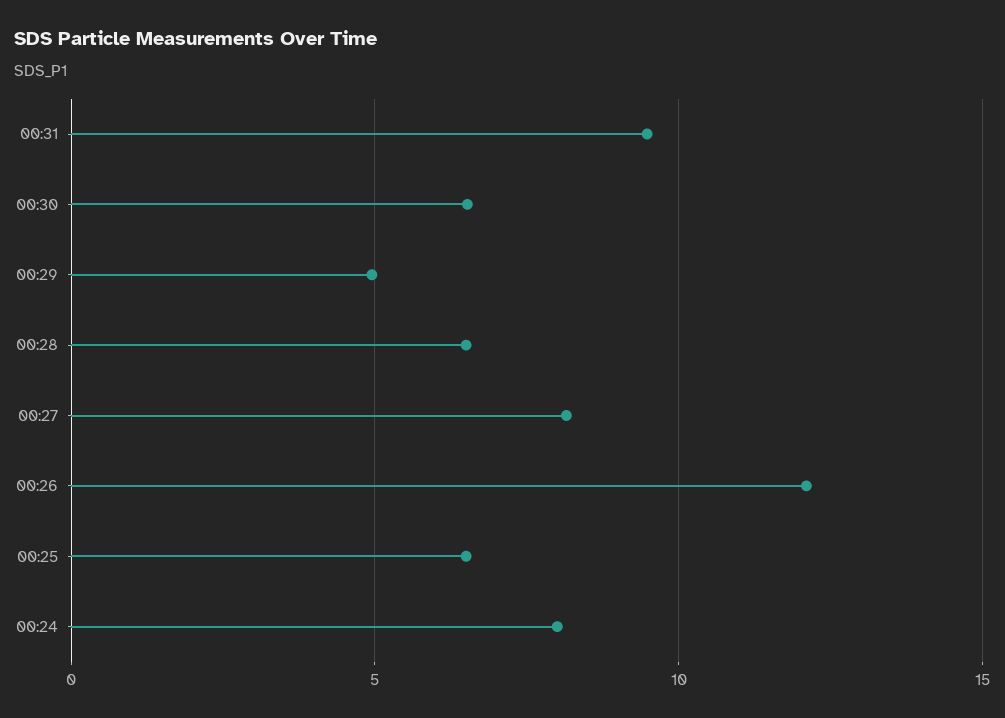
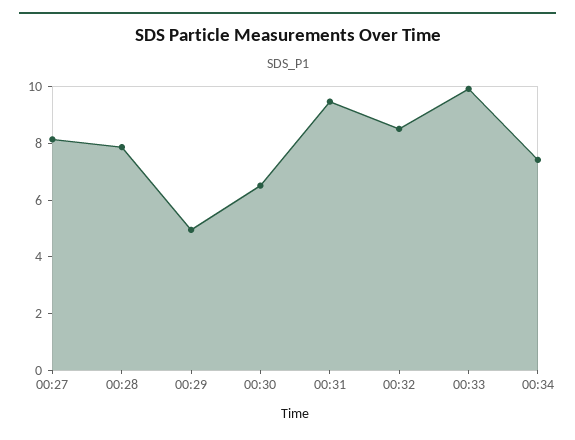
00:28: 6.5 -> 8
00:26: 12 -> none
00:25: 6.5 -> none
00:24: 8 -> none
00:32: none -> 8.5
00:33: none -> 10
00:34: none -> 7.5

